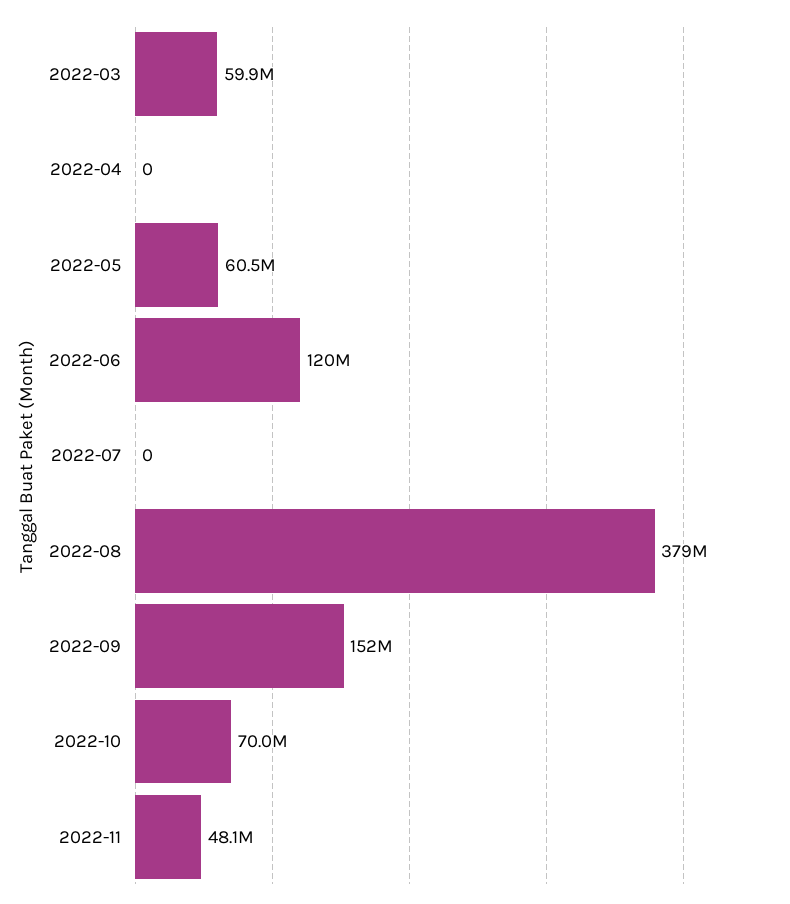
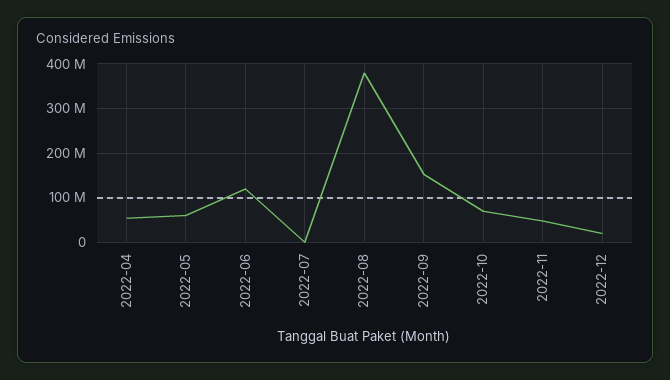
2022-03: 59900000 -> none
2022-04: 0 -> 60000000
2022-12: none -> 20000000

